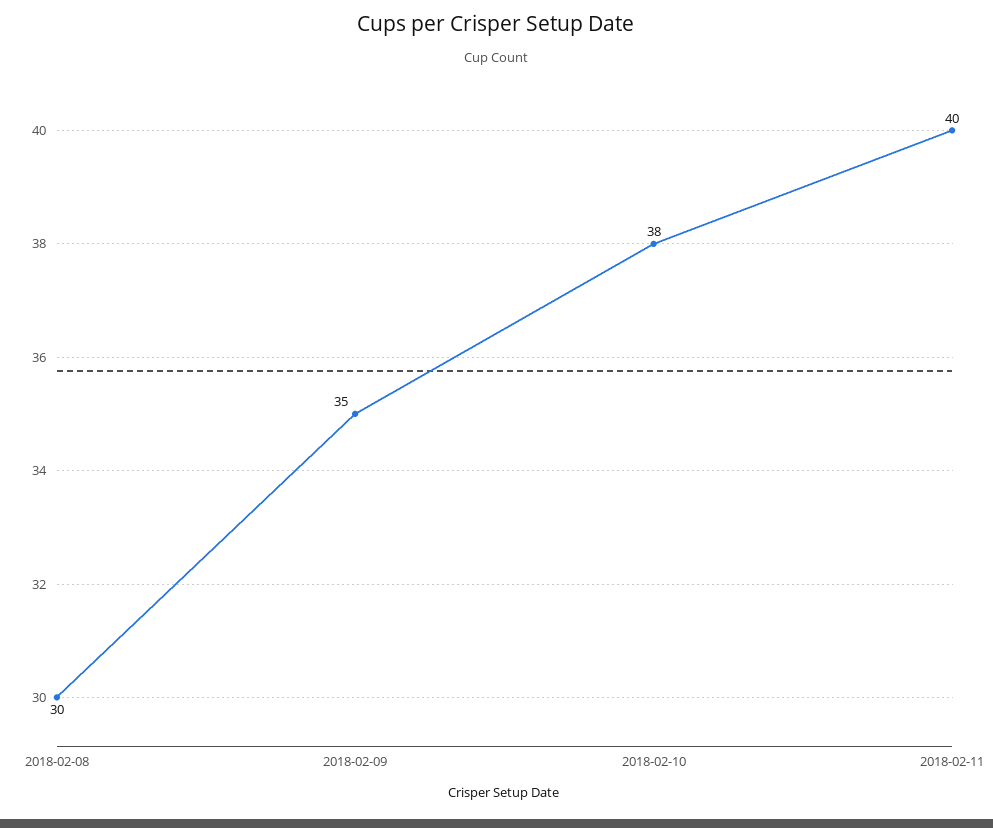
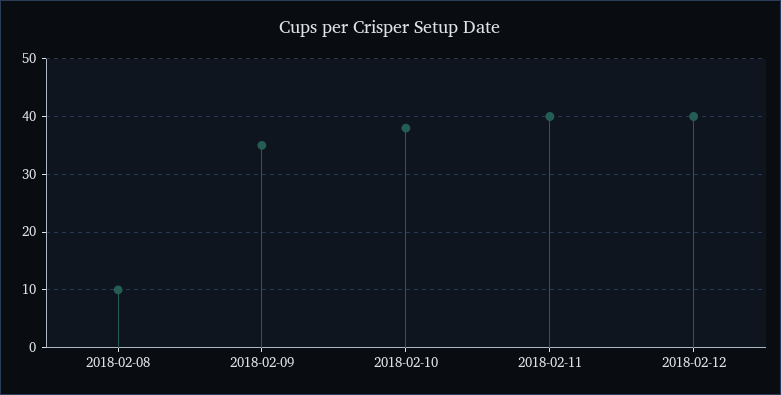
2018-02-08: 30 -> 10
2018-02-12: none -> 40

